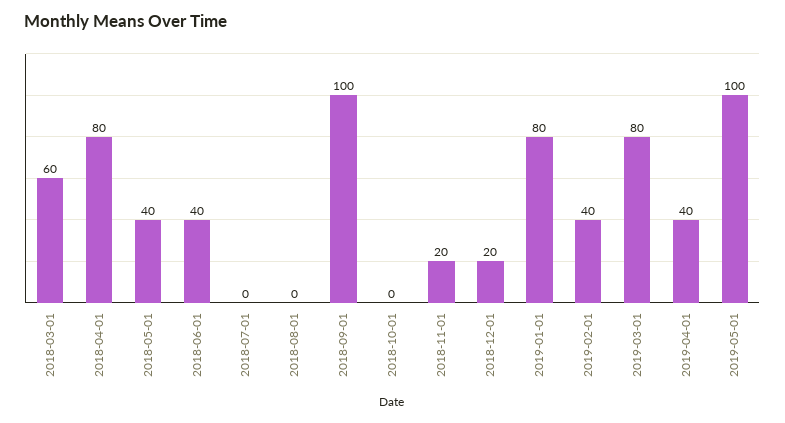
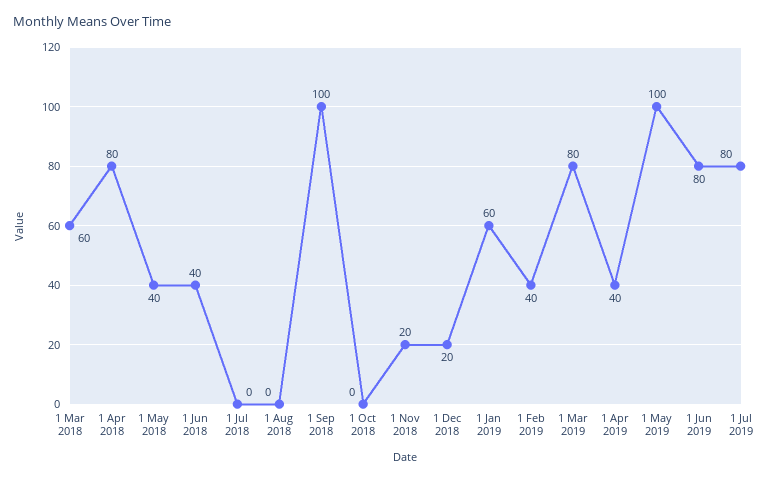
2019-01-01: 80 -> 60
1 Jun 2019: none -> 80
1 Jul 2019: none -> 80

